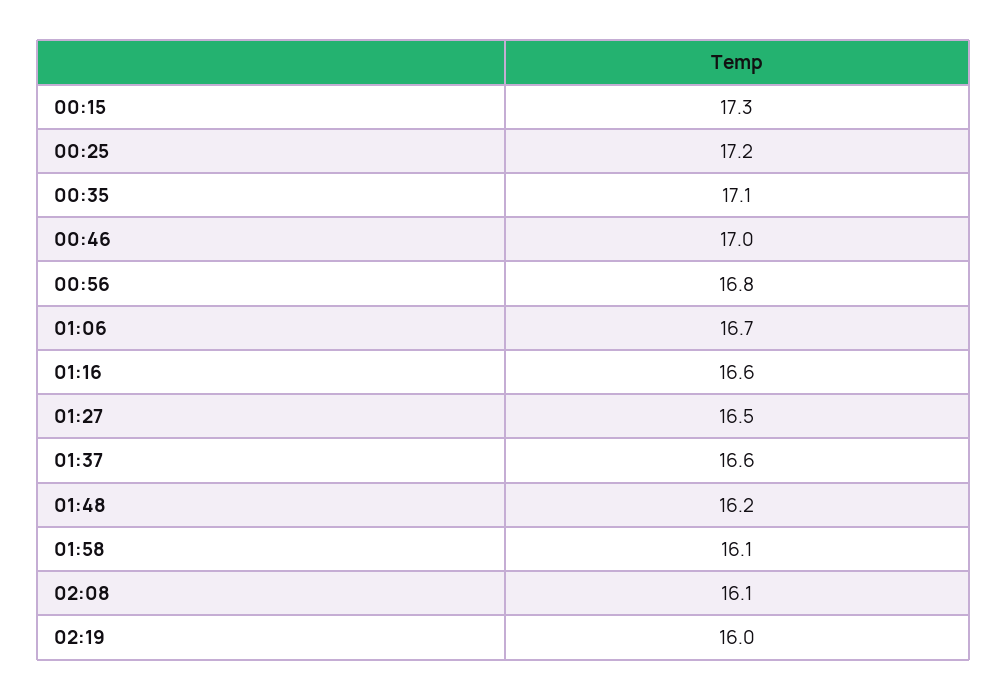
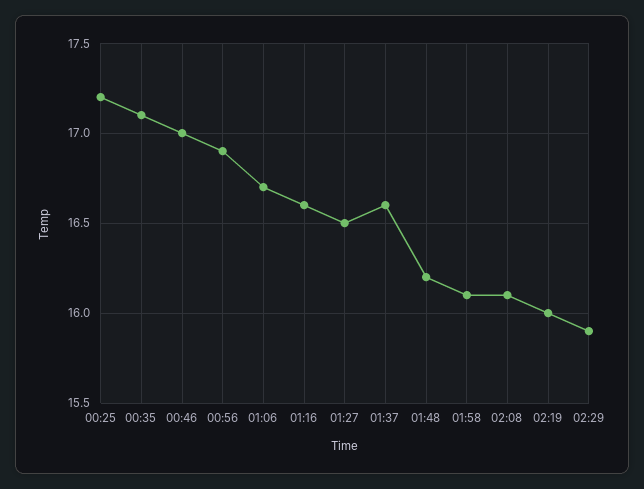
00:15: 17.3 -> none
00:56: 16.8 -> 16.9
02:29: none -> 15.9

